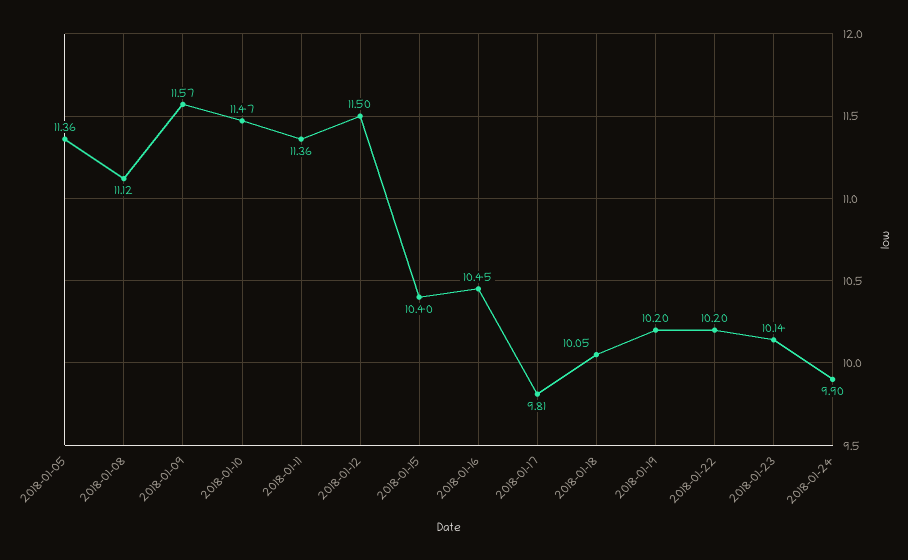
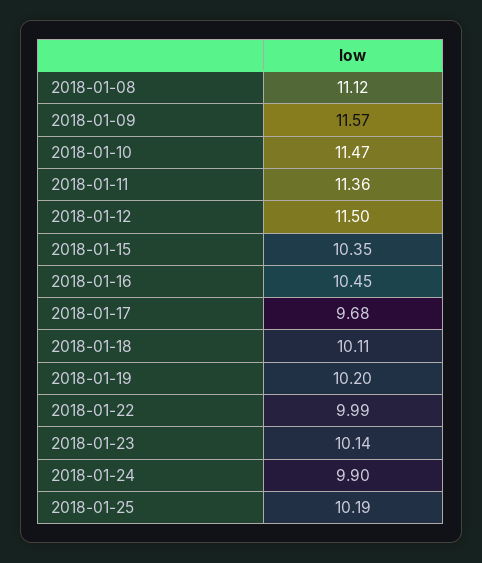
2018-01-05: 11.36 -> none
2018-01-15: 10.4 -> 10.35
2018-01-17: 9.81 -> 9.68
2018-01-18: 10.05 -> 10.11
2018-01-22: 10.2 -> 9.99
2018-01-25: none -> 10.19

